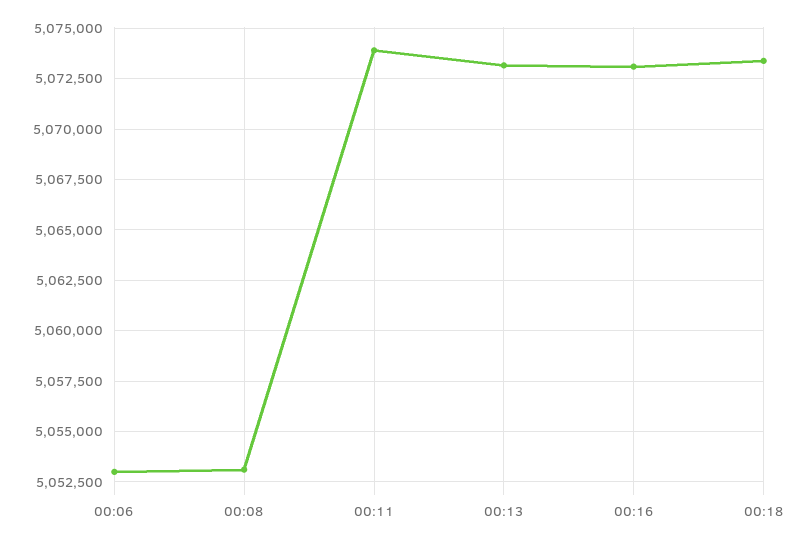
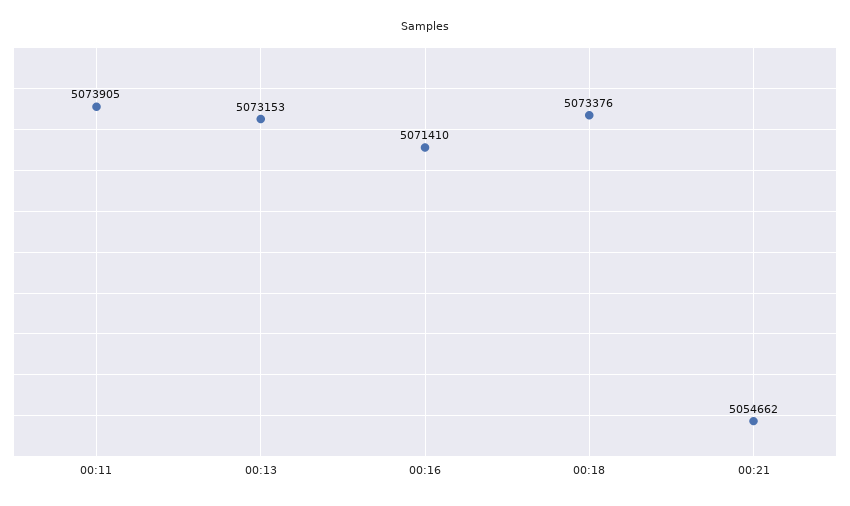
00:06: 5053000 -> none
00:08: 5053000 -> none
00:16: 5073000 -> 5071410
00:21: none -> 5054662

